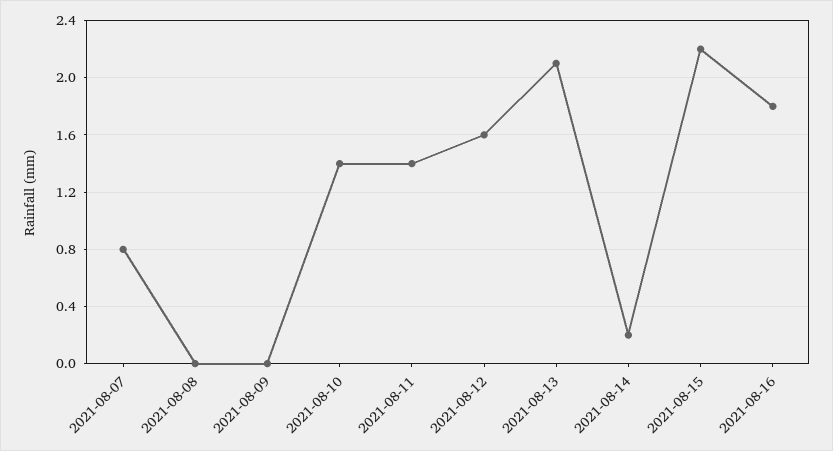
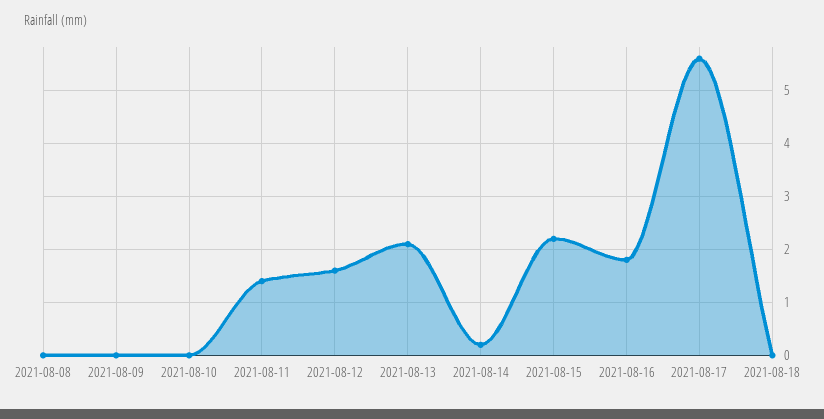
2021-08-07: 0.8 -> none
2021-08-10: 1.4 -> 0
2021-08-17: none -> 5.5
2021-08-18: none -> 0

